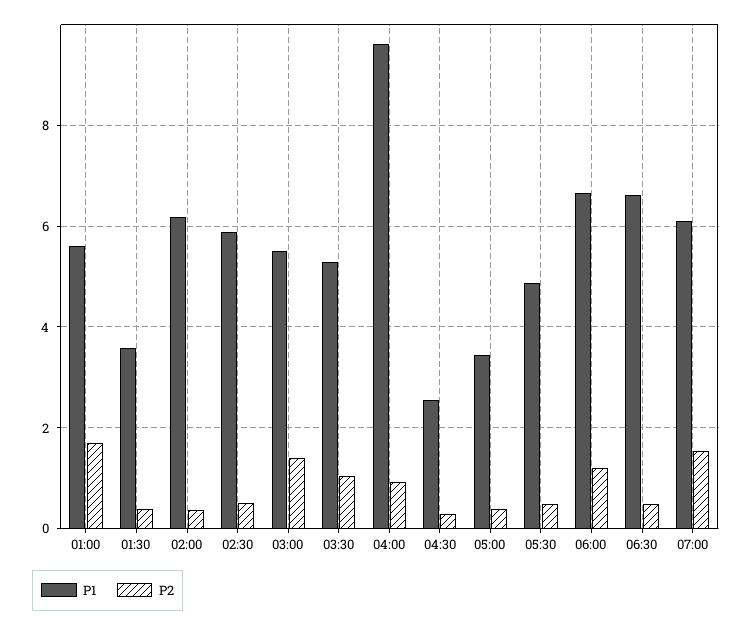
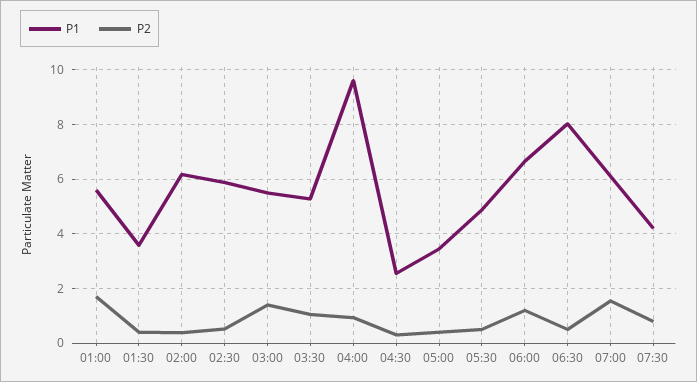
P1, 06:30: 6.6 -> 8
P1, 07:30: none -> 4.25
P2, 07:30: none -> 0.75

